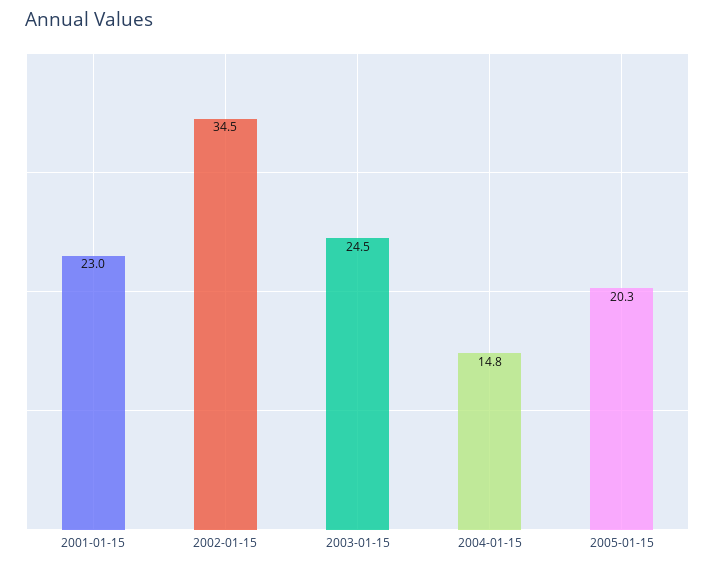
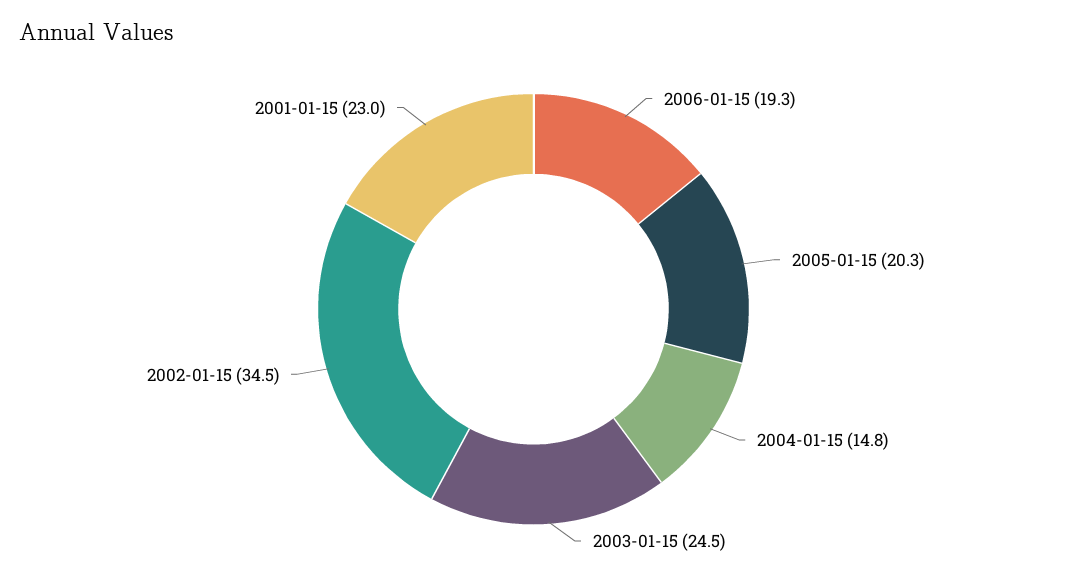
2006-01-15: none -> 19.3

